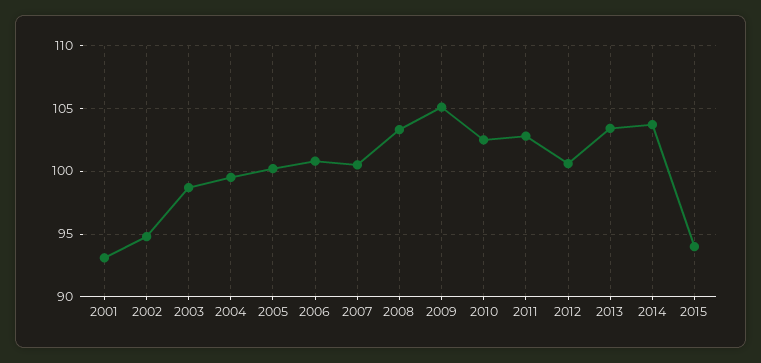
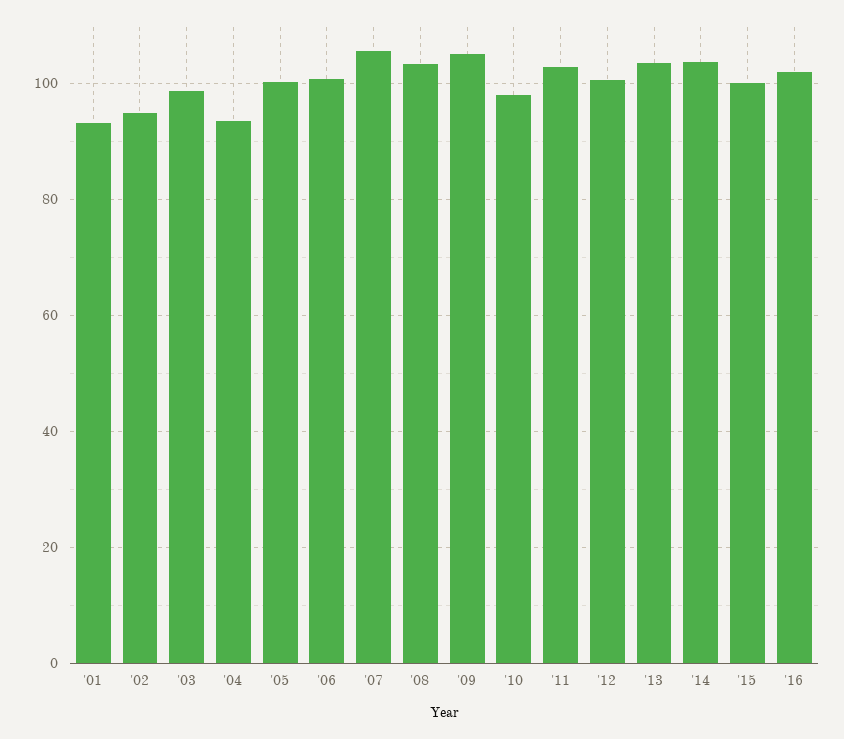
2004: 99.5 -> 94
2007: 100.5 -> 106
2010: 102.5 -> 98
2015: 94 -> 100
'16: none -> 102

